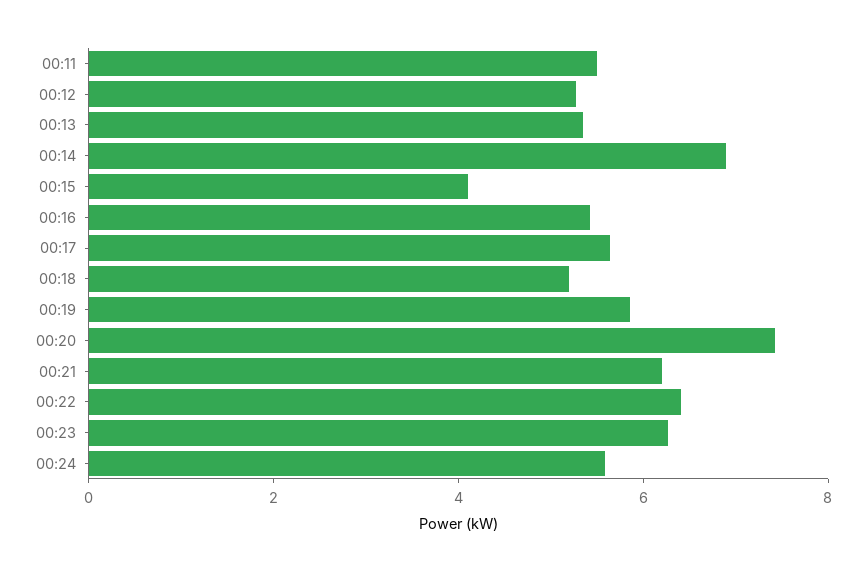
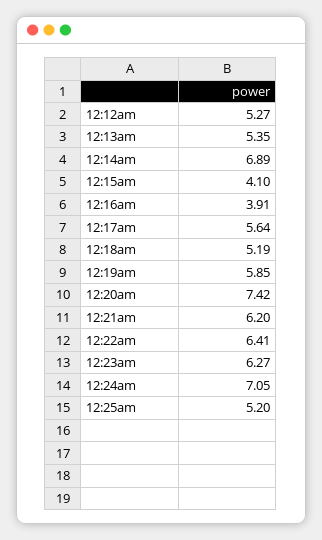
00:11: 5.5 -> none
00:16: 5.5 -> 3.91
00:24: 5.5 -> 7.05
12:25am: none -> 5.2

